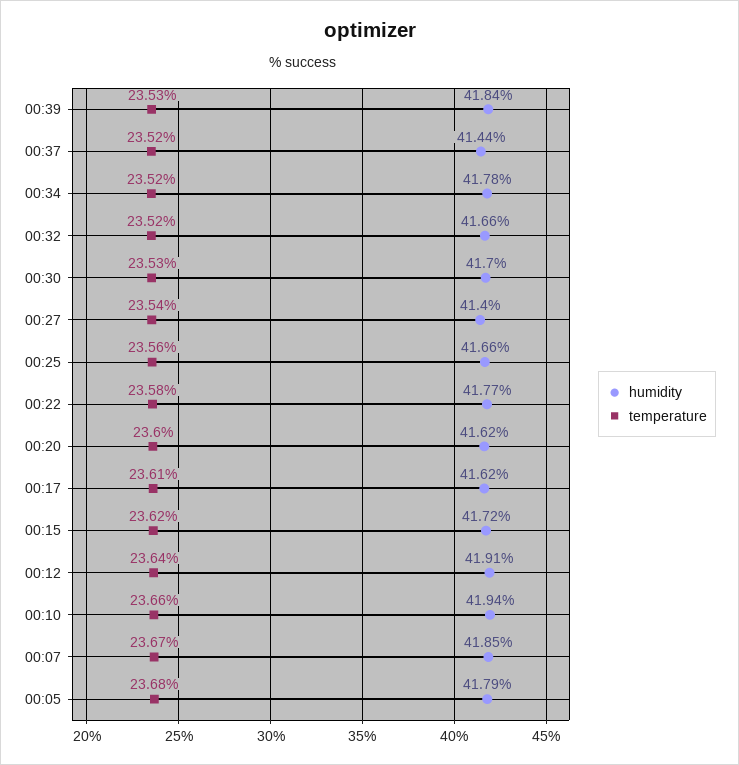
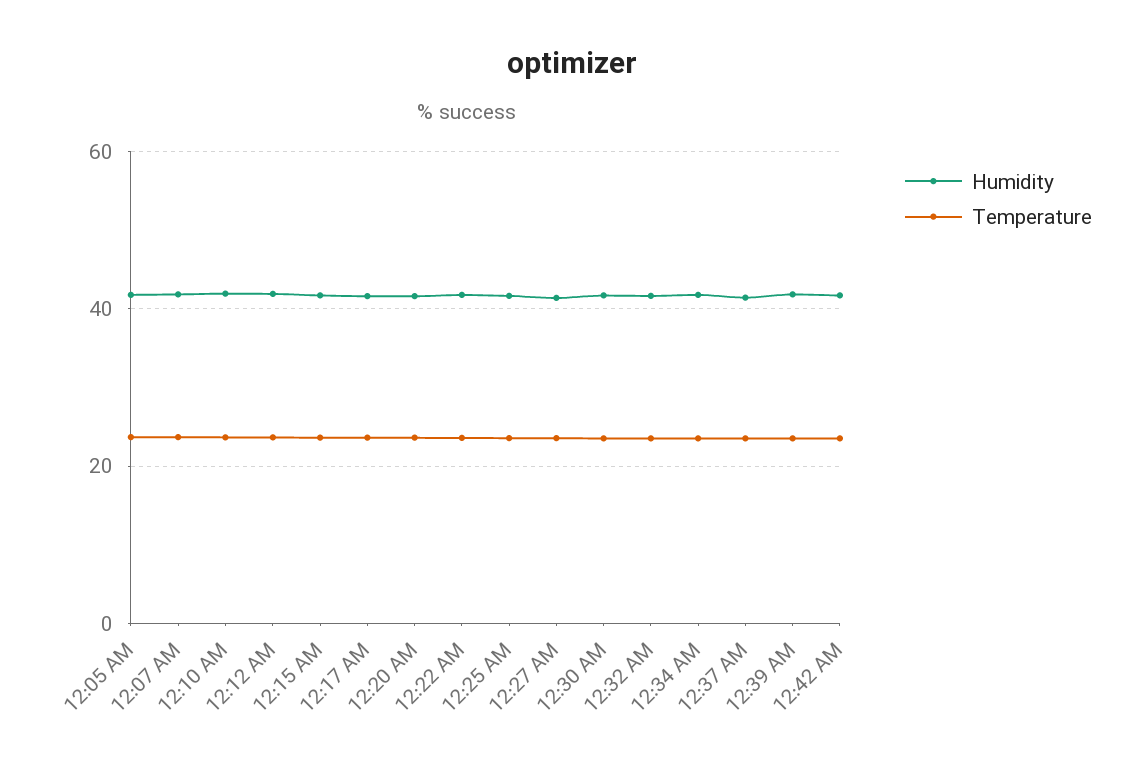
humidity, 12:42 AM: none -> 42
temperature, 12:42 AM: none -> 24

